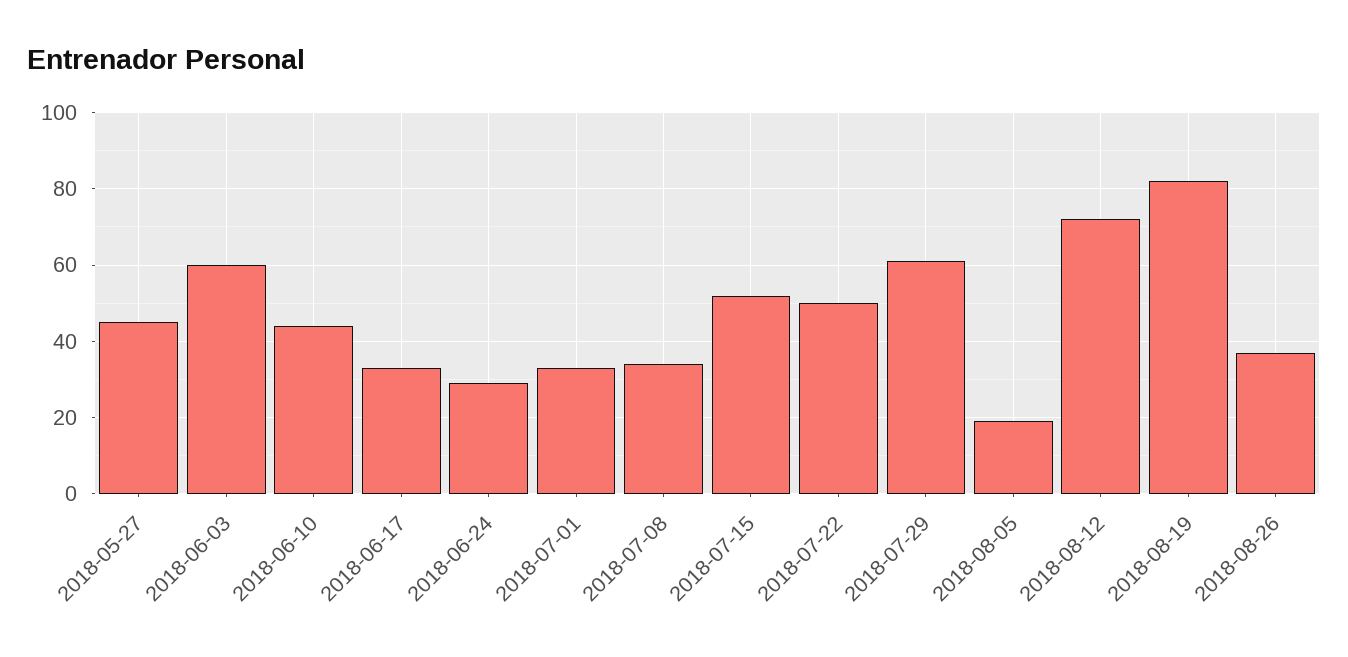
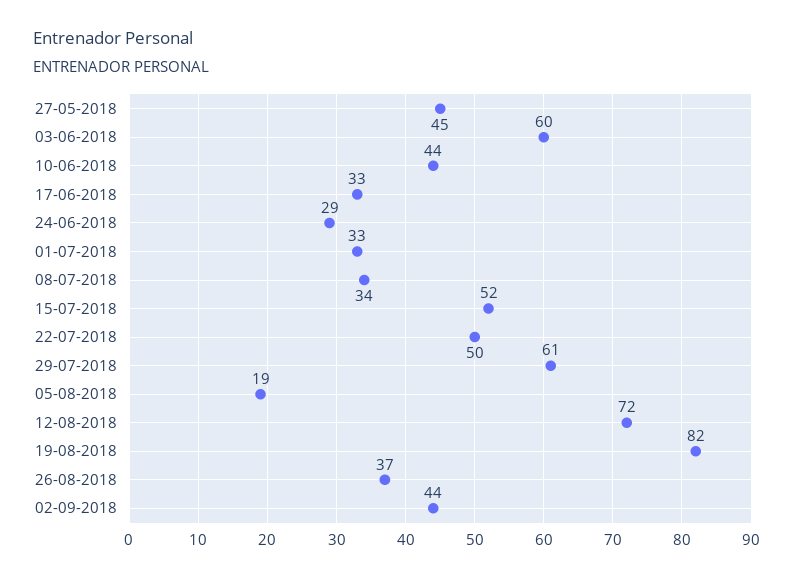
02-09-2018: none -> 44

